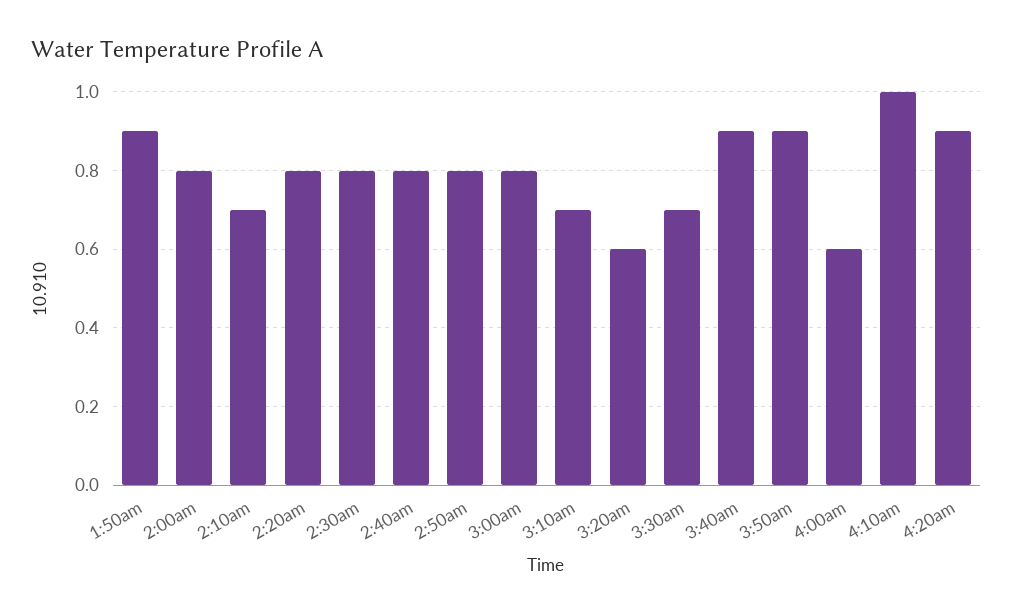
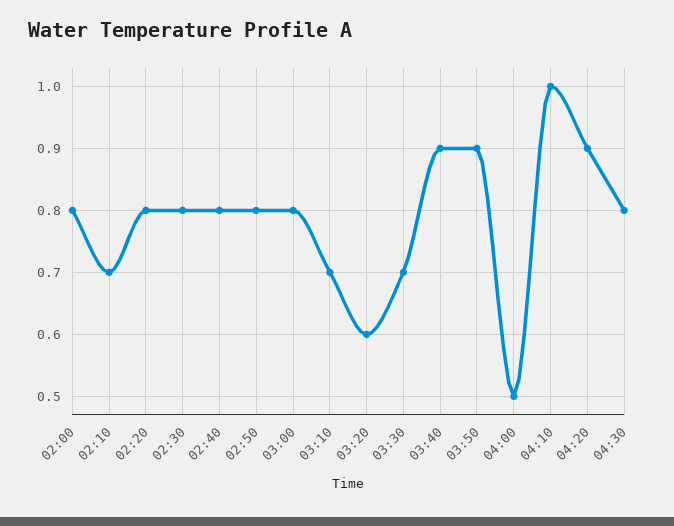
1:50am: 0.9 -> none
4:00am: 0.6 -> 0.5
04:30: none -> 0.8

